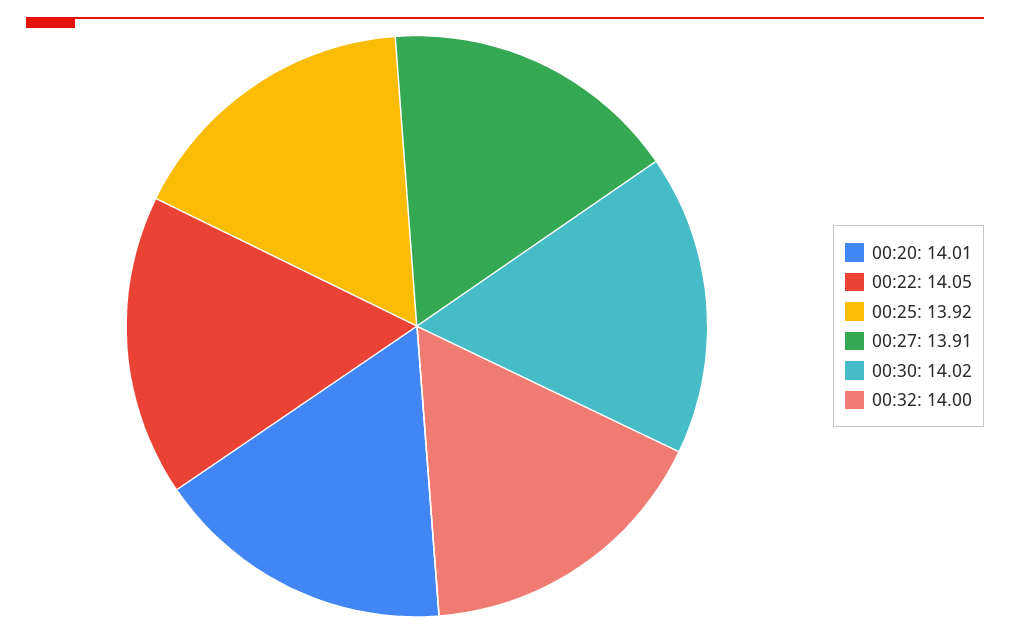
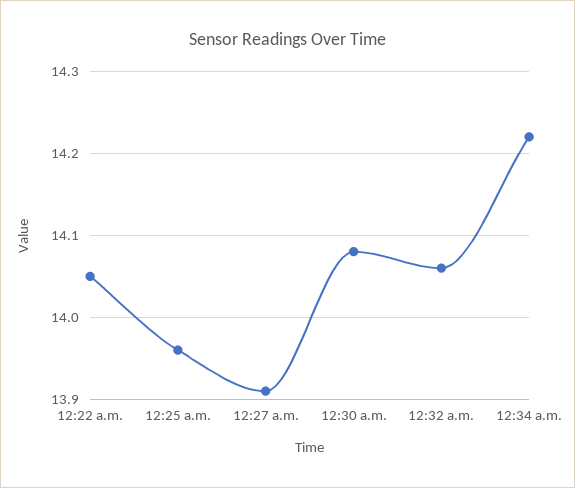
00:20: 14.01 -> none
00:25: 13.92 -> 13.96
00:30: 14.02 -> 14.08
00:32: 14 -> 14.06
12:34 a.m.: none -> 14.22

